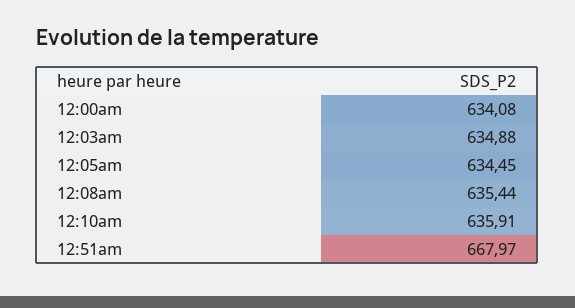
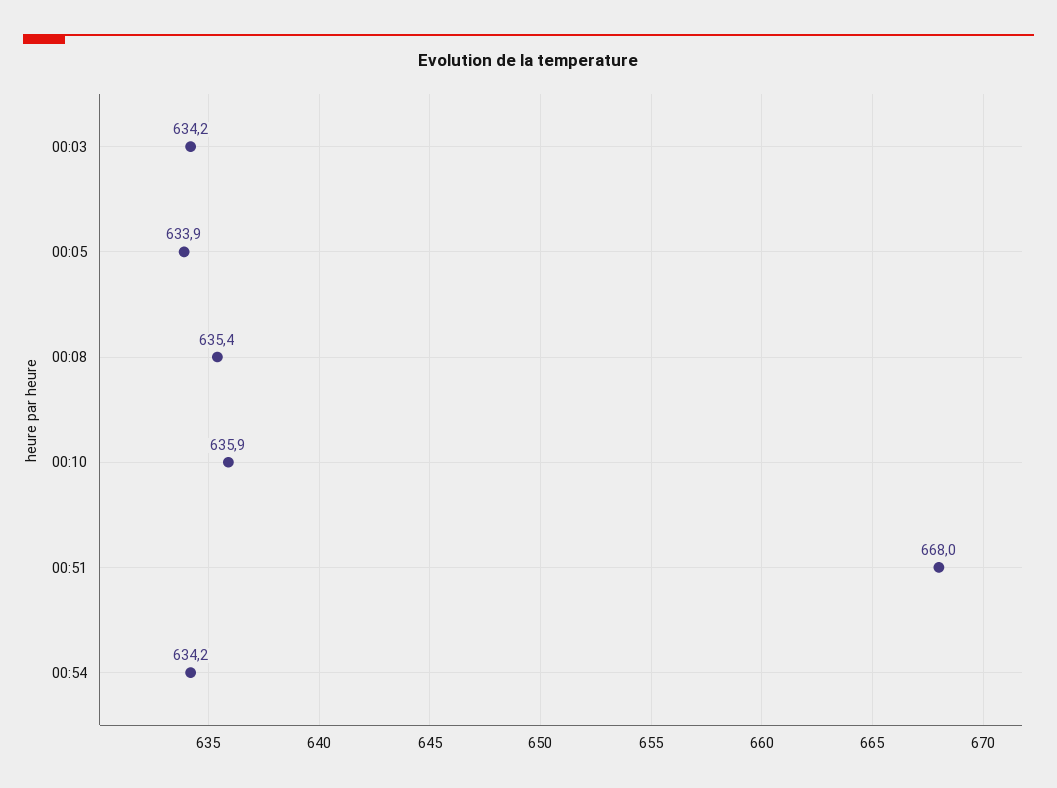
12:00am: 634.08 -> none
12:03am: 634.88 -> 634.2
12:05am: 634.45 -> 633.9
00:54: none -> 634.2

